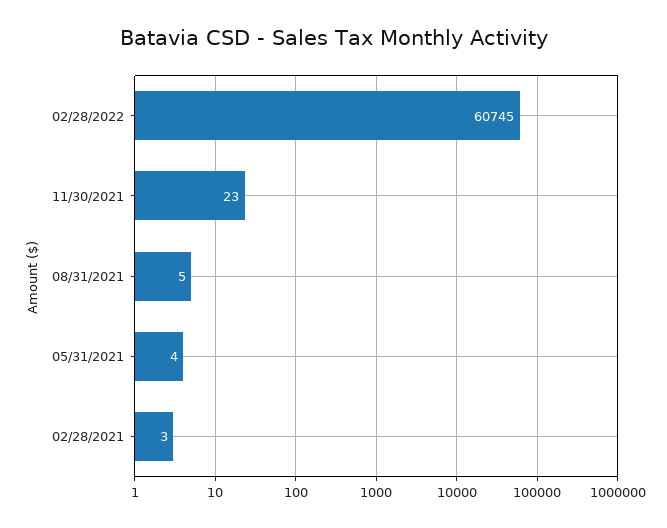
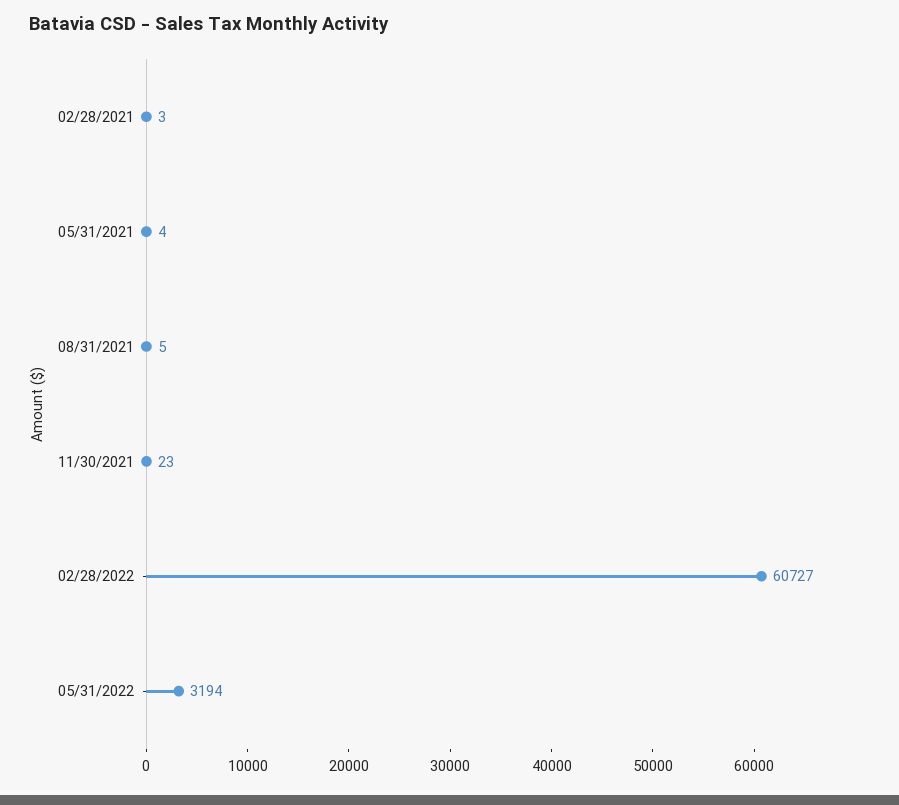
02/28/2022: 60745 -> 60727
05/31/2022: none -> 3194

